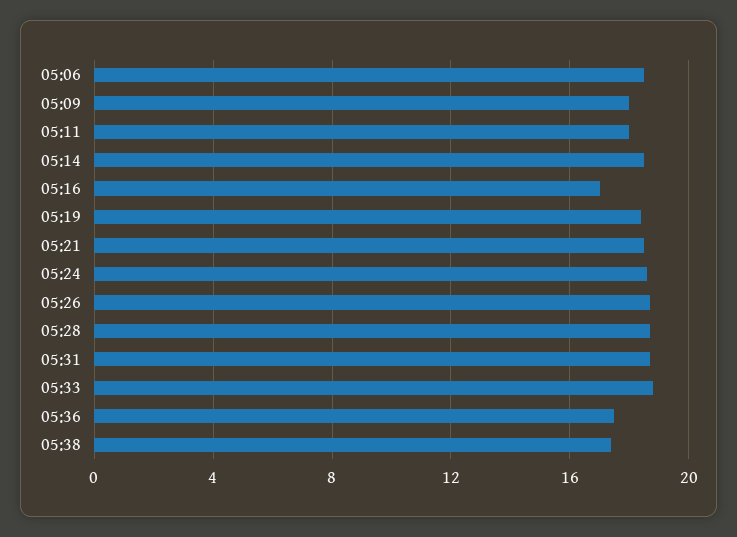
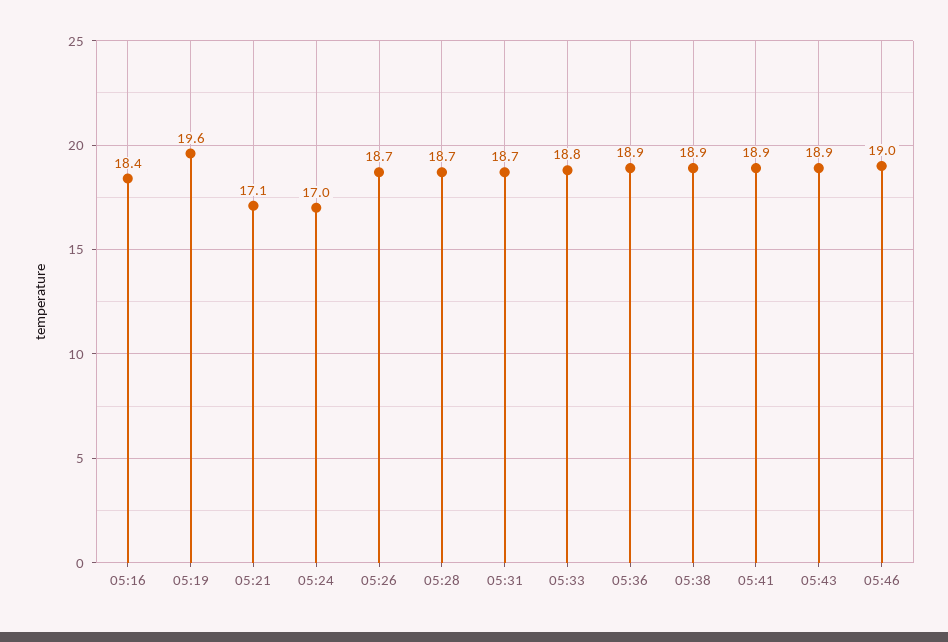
05:06: 18.5 -> none
05:09: 18 -> none
05:11: 18 -> none
05:14: 18.5 -> none
05:16: 17 -> 18.4
05:19: 18.5 -> 19.6
05:21: 18.5 -> 17.1
05:24: 18.5 -> 17
05:36: 17.5 -> 18.9
05:38: 17.5 -> 18.9
05:41: none -> 18.9
05:43: none -> 18.9
05:46: none -> 19

